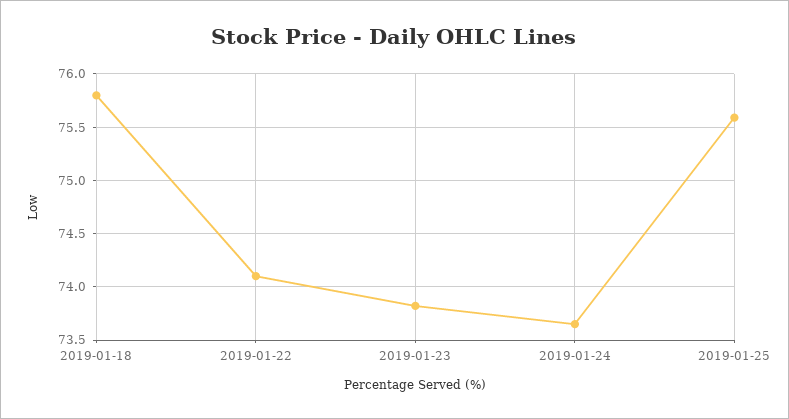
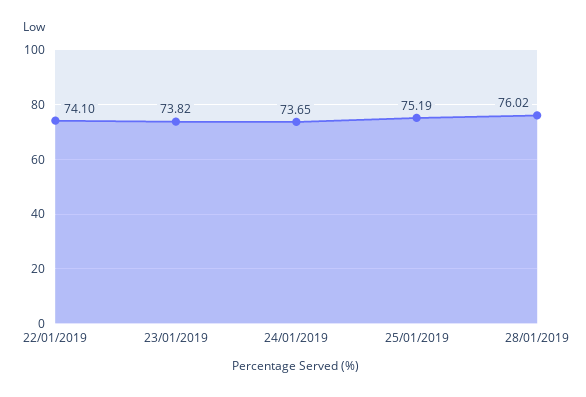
2019-01-18: 75.8 -> none
2019-01-25: 75.6 -> 75.19
28/01/2019: none -> 76.02

